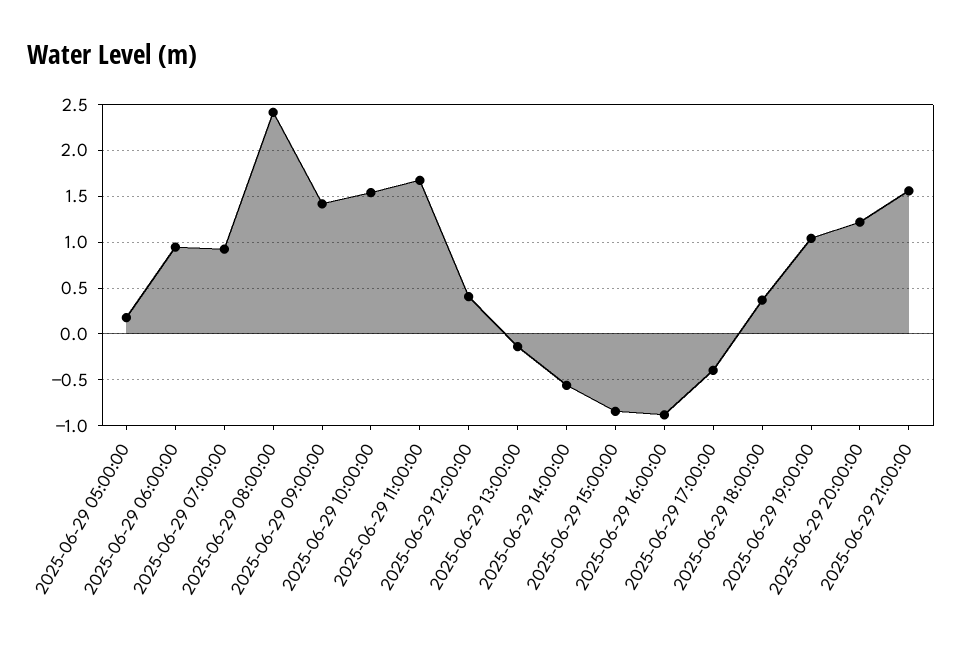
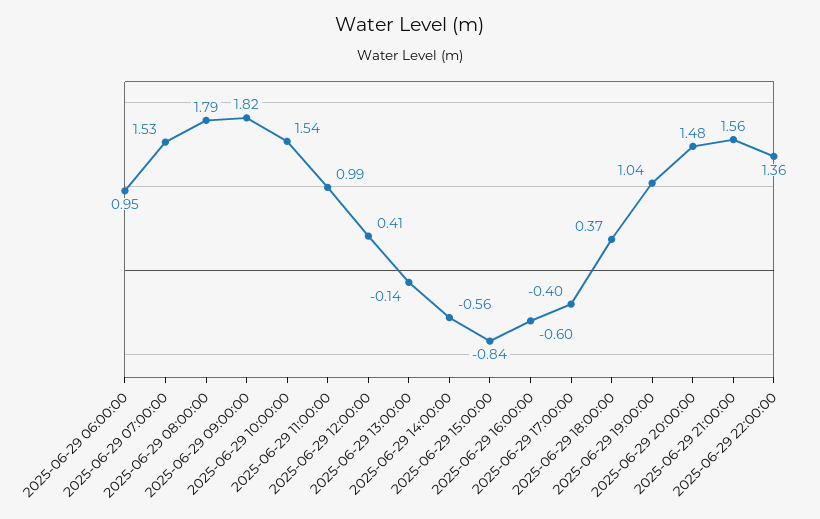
2025-06-29 05:00:00: 0.2 -> none
2025-06-29 07:00:00: 0.9 -> 1.53
2025-06-29 08:00:00: 2.4 -> 1.79
2025-06-29 09:00:00: 1.4 -> 1.82
2025-06-29 11:00:00: 1.7 -> 0.99
2025-06-29 16:00:00: -0.9 -> -0.6
2025-06-29 20:00:00: 1.2 -> 1.48
2025-06-29 22:00:00: none -> 1.36

